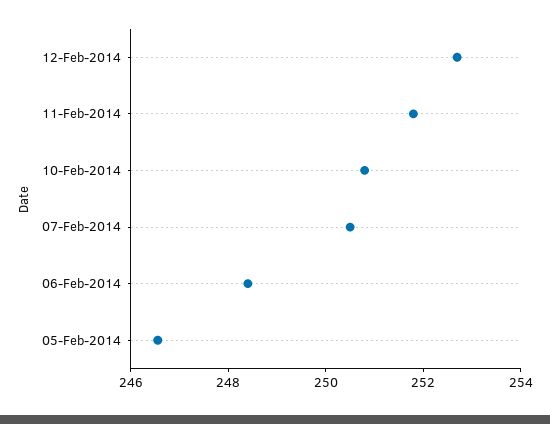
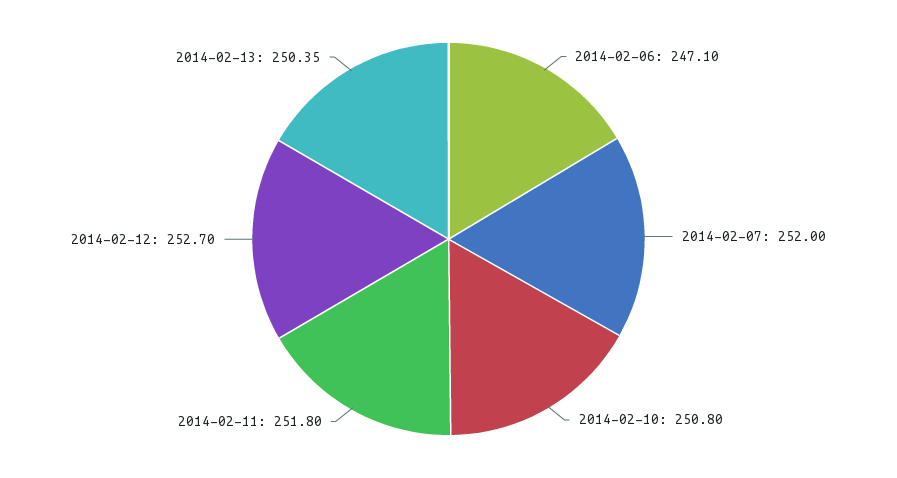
07-Feb-2014: 250.5 -> 252
06-Feb-2014: 248.5 -> 247.1
05-Feb-2014: 246.5 -> none
2014-02-13: none -> 250.35

